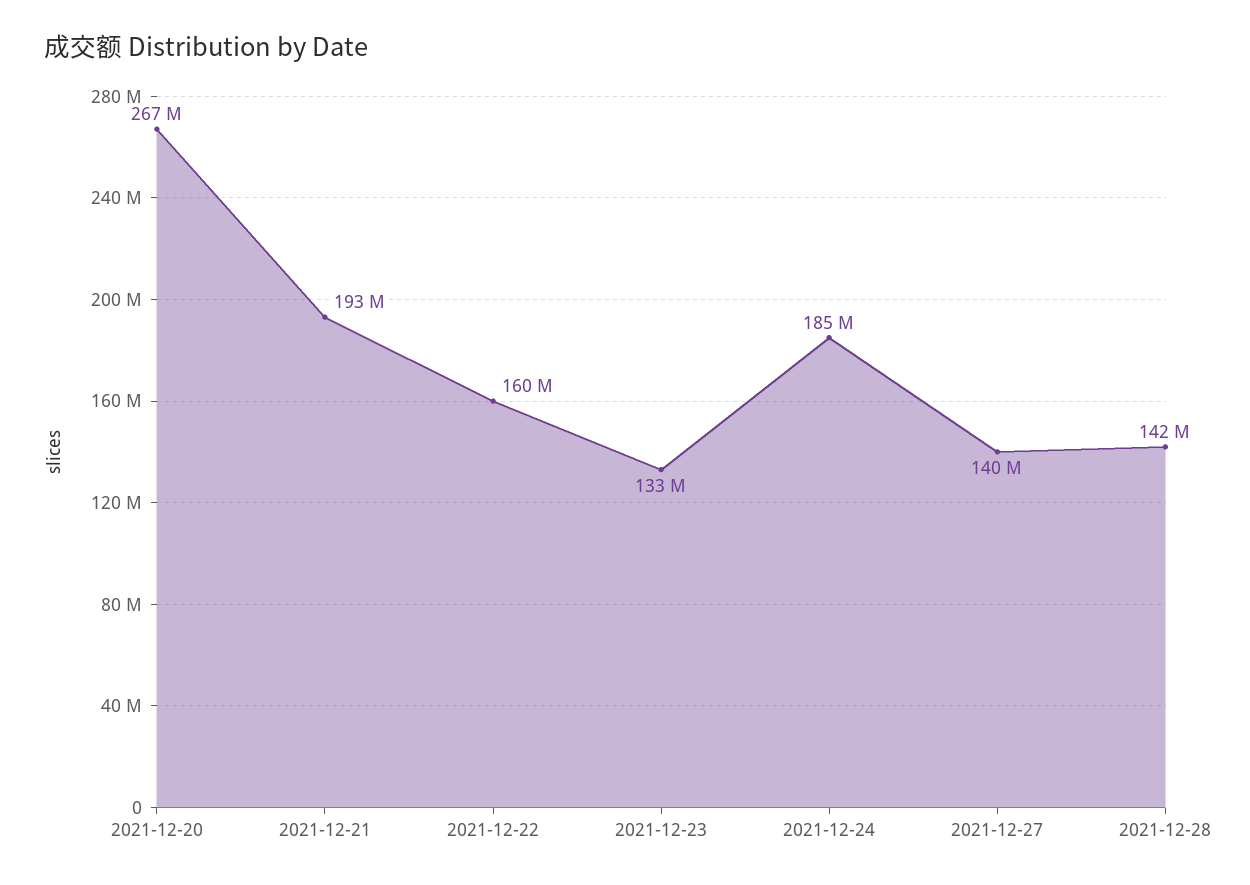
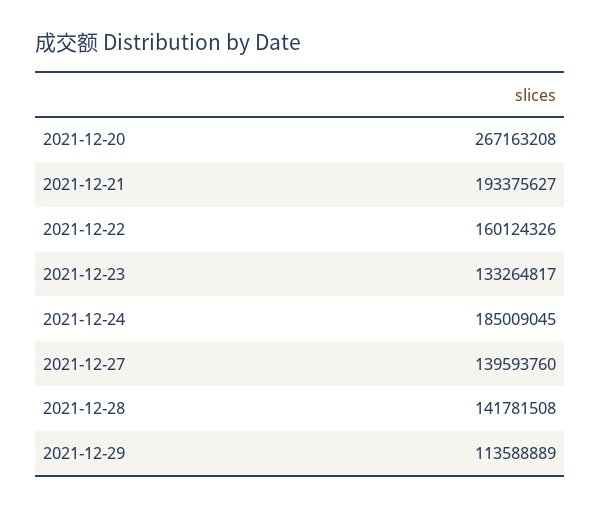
2021-12-29: none -> 113588889

